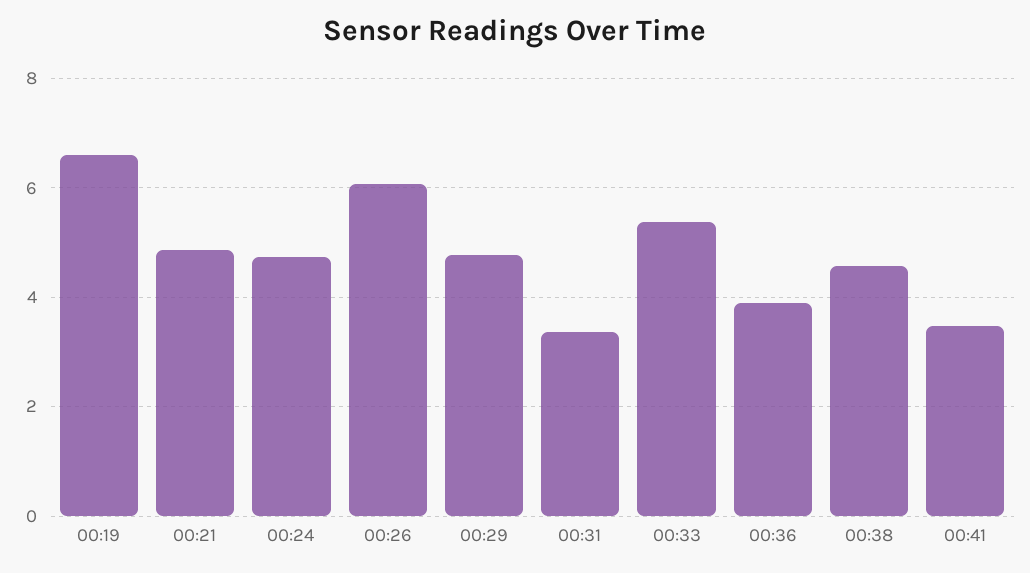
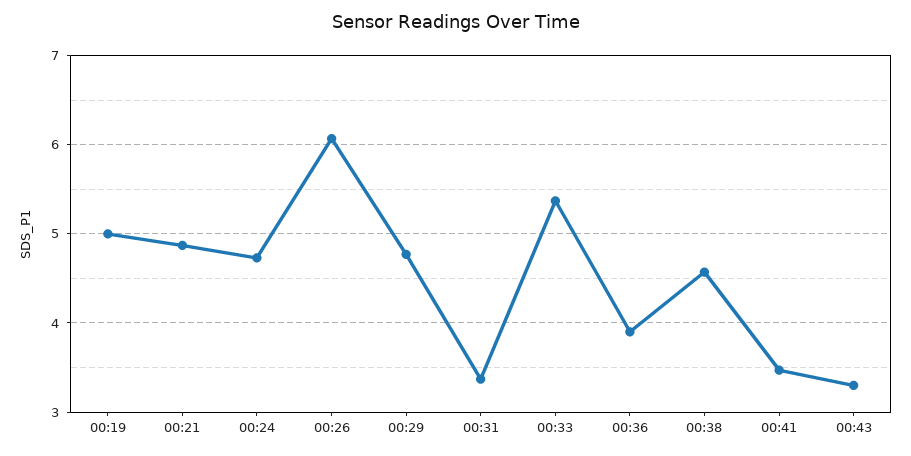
00:19: 6.6 -> 5
00:43: none -> 3.3

